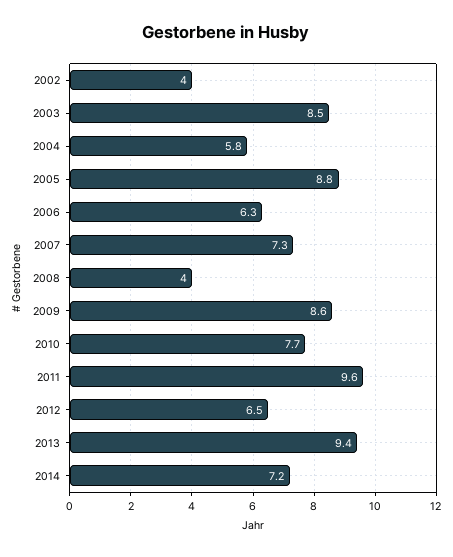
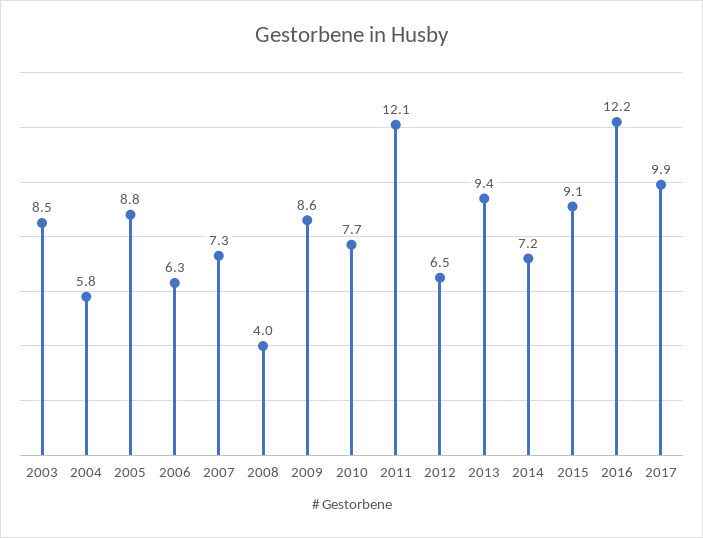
2002: 4 -> none
2011: 9.6 -> 12.1
2015: none -> 9.1
2016: none -> 12.2
2017: none -> 9.9

